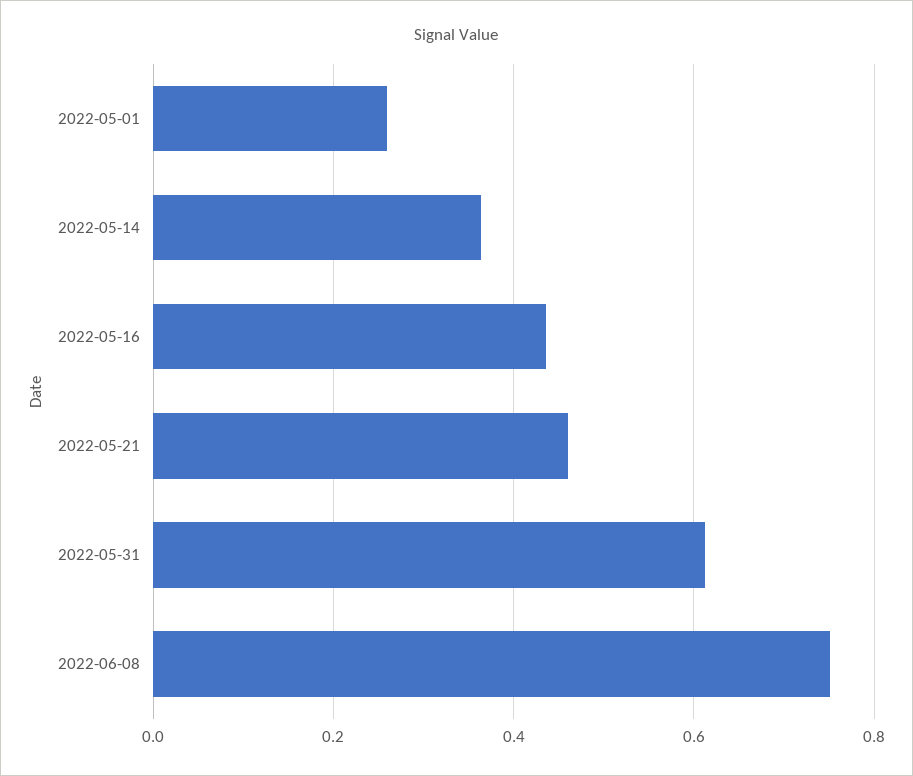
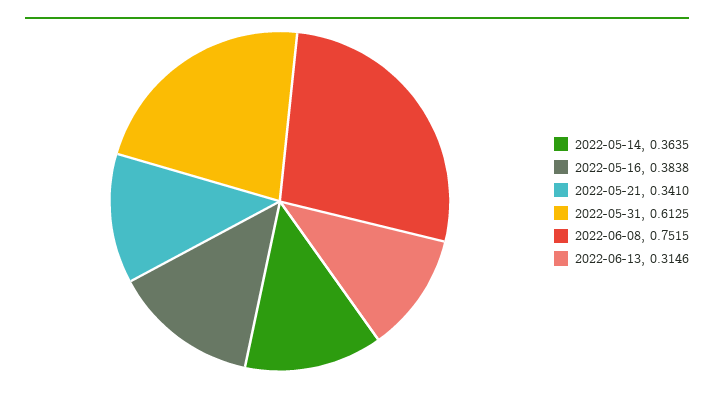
2022-05-01: 0.26 -> none
2022-05-16: 0.44 -> 0.3838
2022-05-21: 0.46 -> 0.341
2022-06-13: none -> 0.3146

